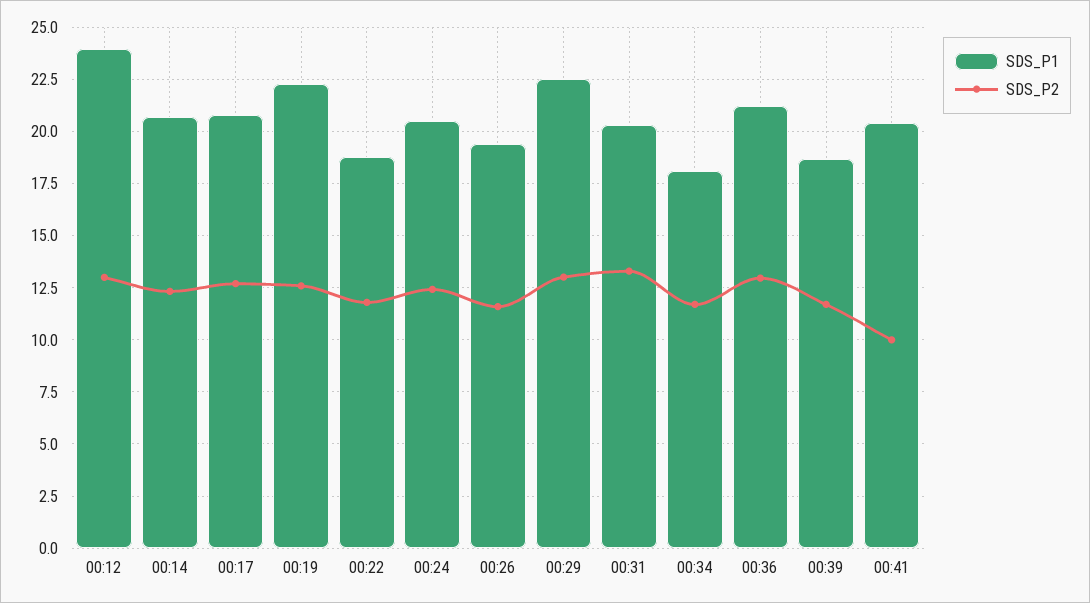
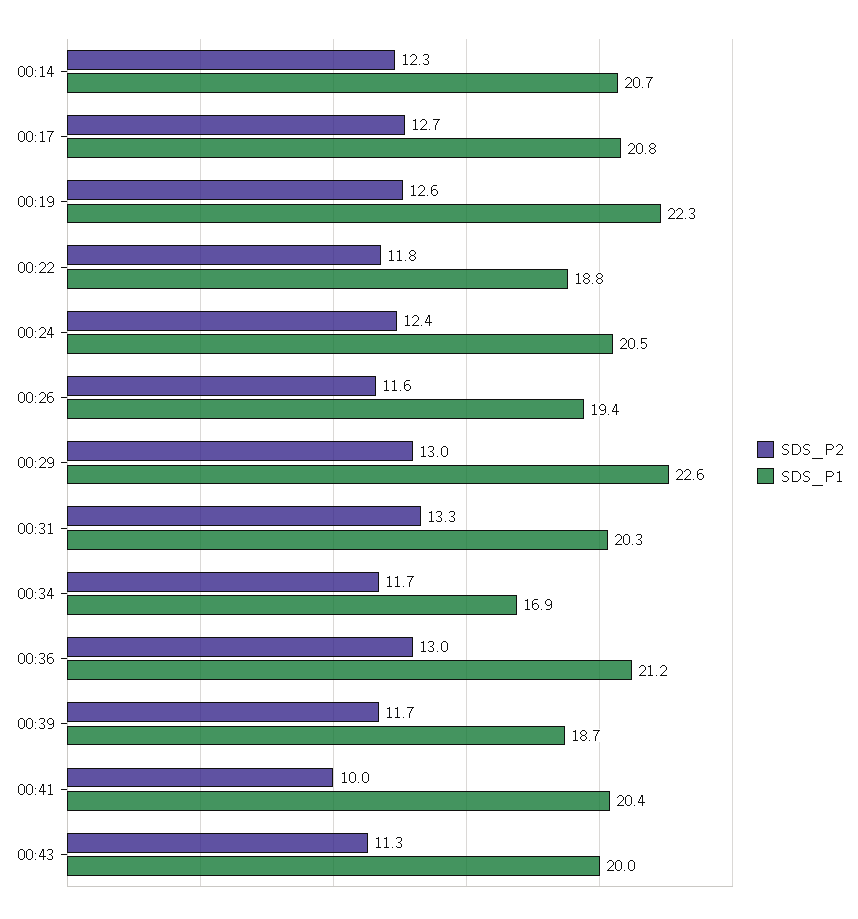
SDS_P1, 00:12: 24 -> none
SDS_P2, 00:12: 13 -> none
SDS_P1, 00:34: 18 -> 16.9
SDS_P2, 00:43: none -> 11.3
SDS_P1, 00:43: none -> 20

